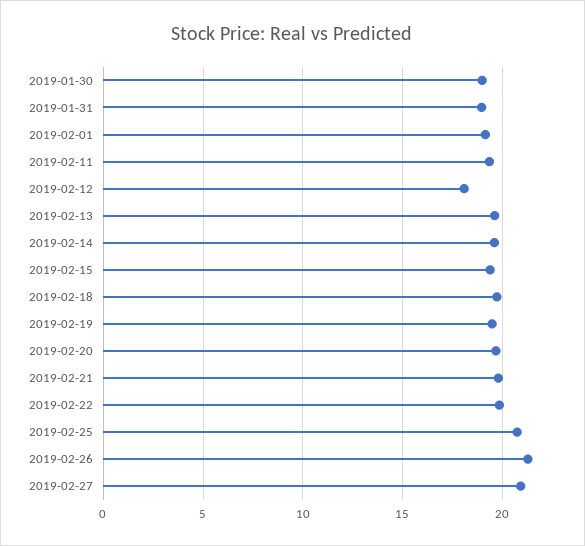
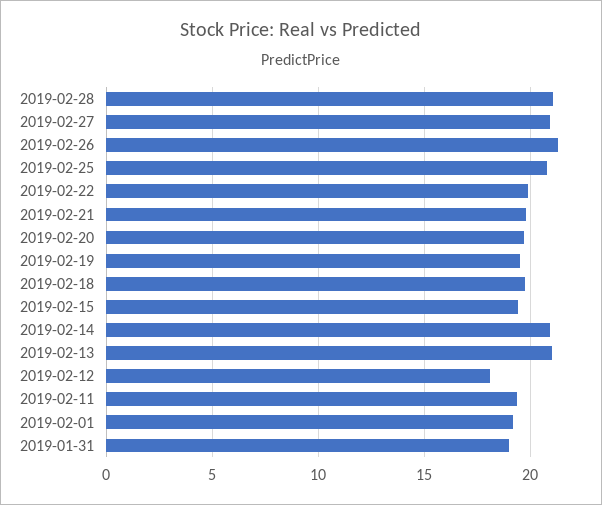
2019-01-30: 19 -> none
2019-02-13: 19.5 -> 21
2019-02-14: 19.5 -> 21
2019-02-28: none -> 21

